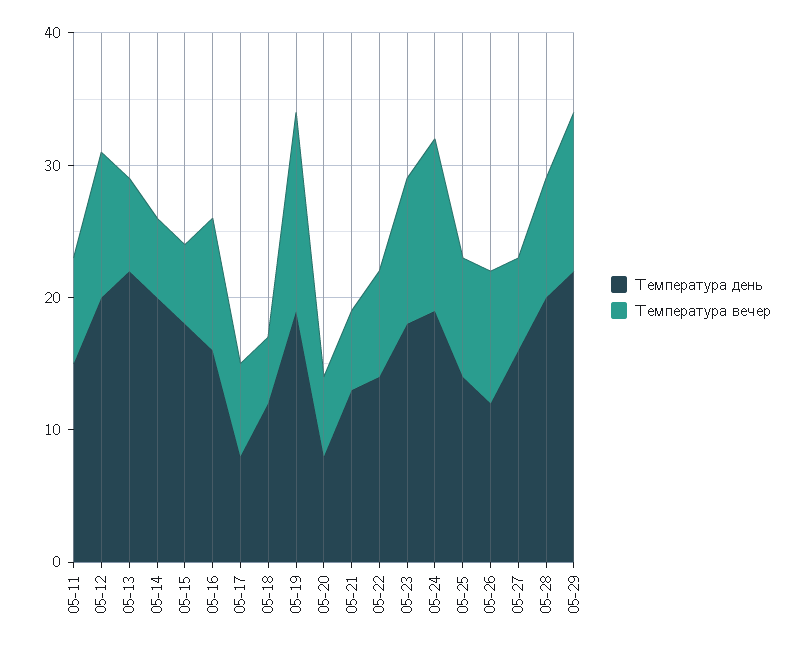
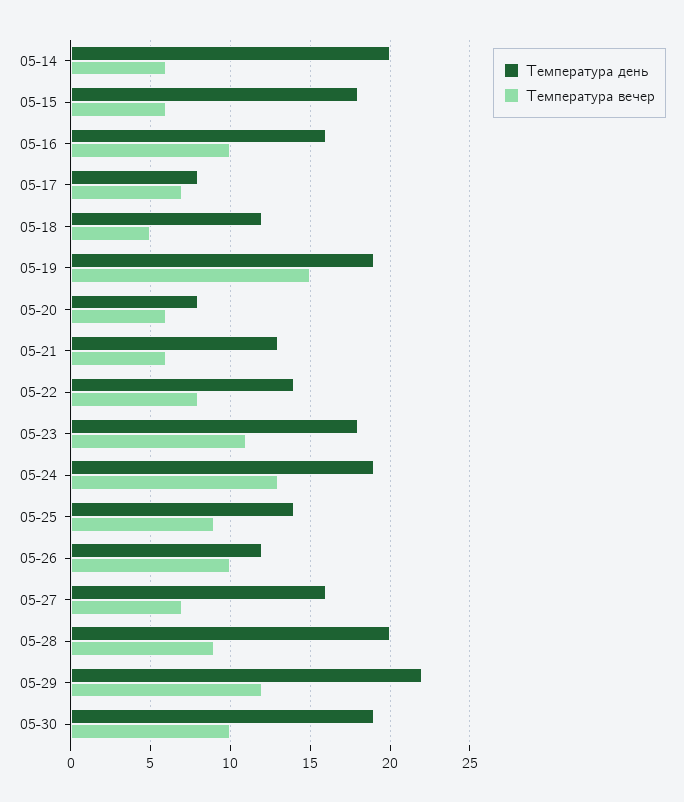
Температура день, 05-11: 15 -> none
Температура вечер, 05-11: 8 -> none
Температура день, 05-12: 20 -> none
Температура вечер, 05-12: 11 -> none
Температура день, 05-13: 22 -> none
Температура вечер, 05-13: 7 -> none
Температура день, 05-30: none -> 19
Температура вечер, 05-30: none -> 10

